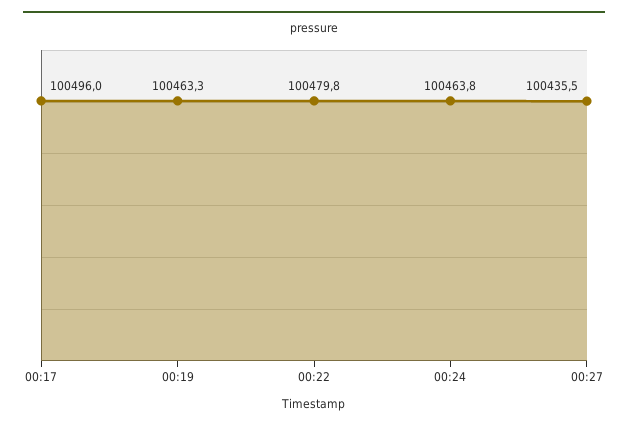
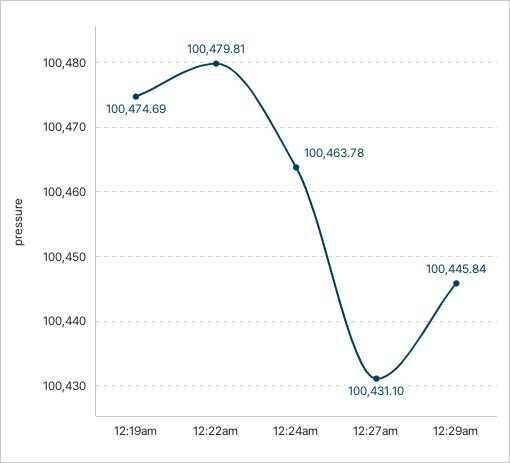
00:17: 100496 -> none
00:19: 100463.3 -> 100474.69
00:27: 100435.5 -> 100431.1
12:29am: none -> 100445.84

